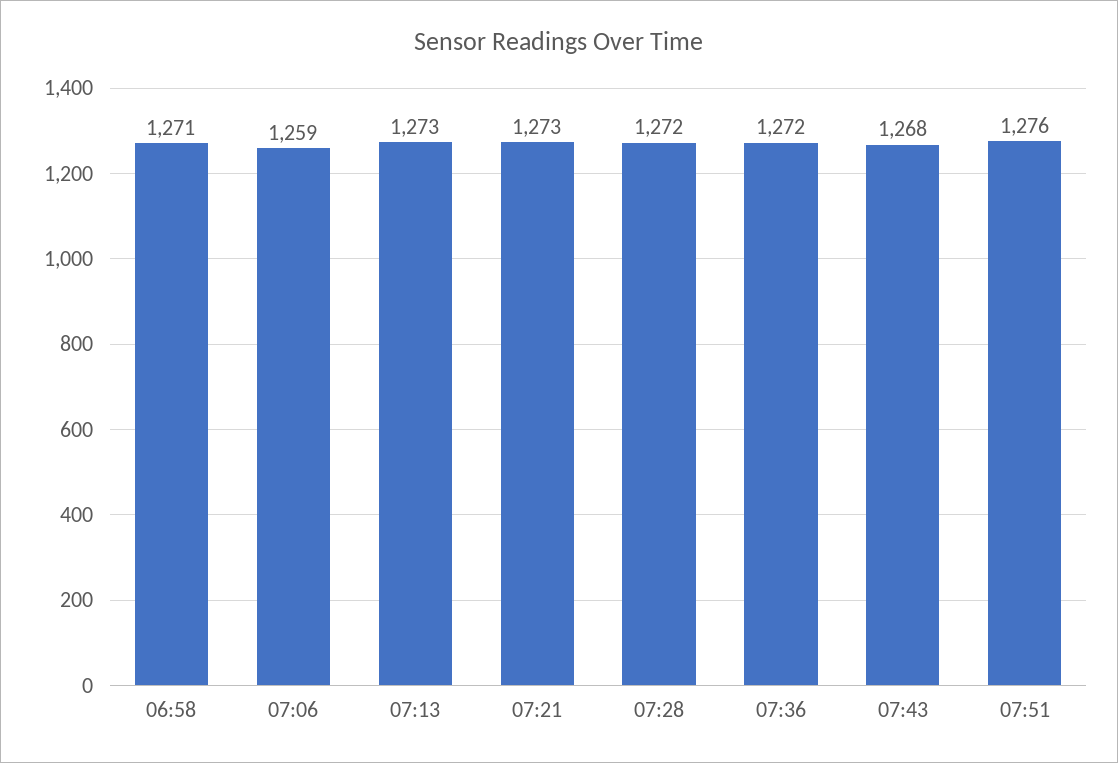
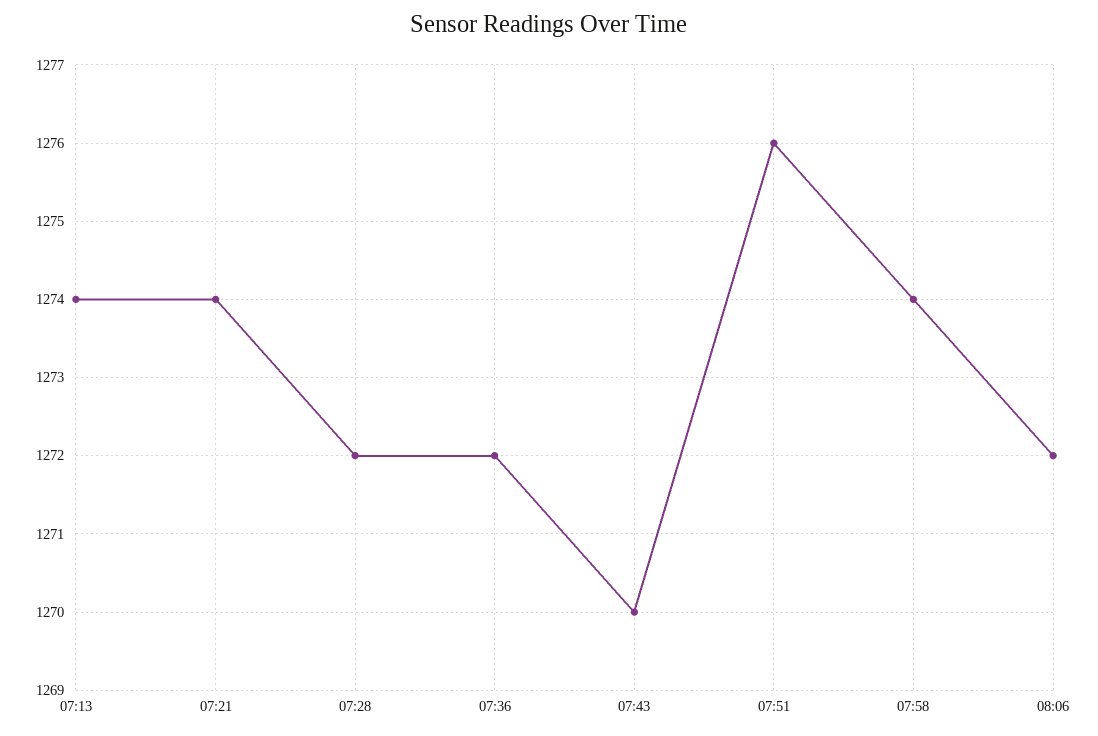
06:58: 1271 -> none
07:06: 1259 -> none
07:13: 1273 -> 1274
07:21: 1273 -> 1274
07:43: 1268 -> 1270
07:58: none -> 1274
08:06: none -> 1272

